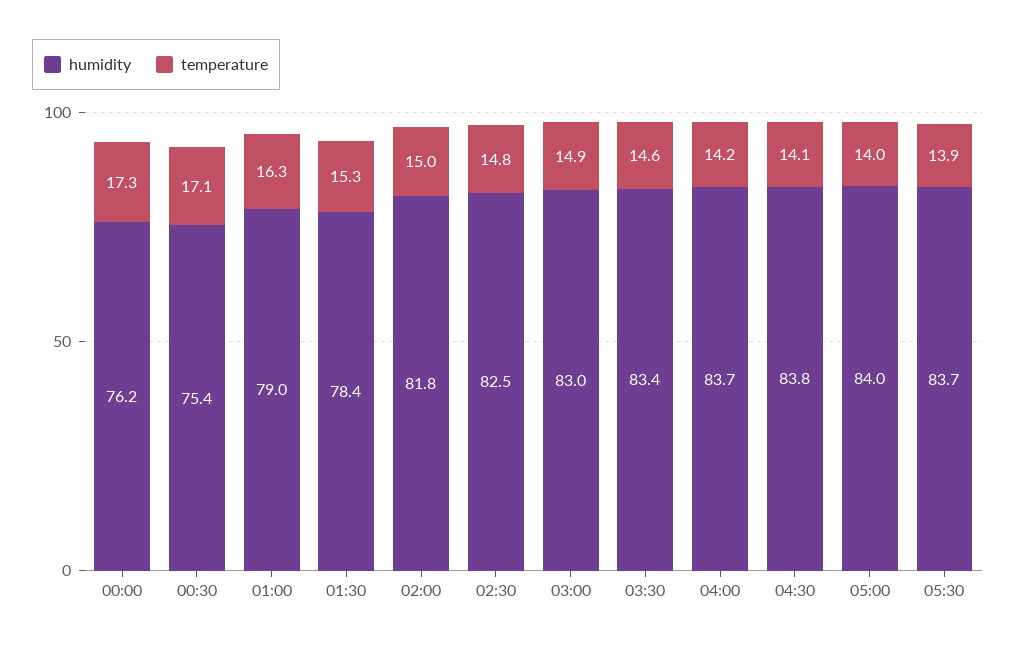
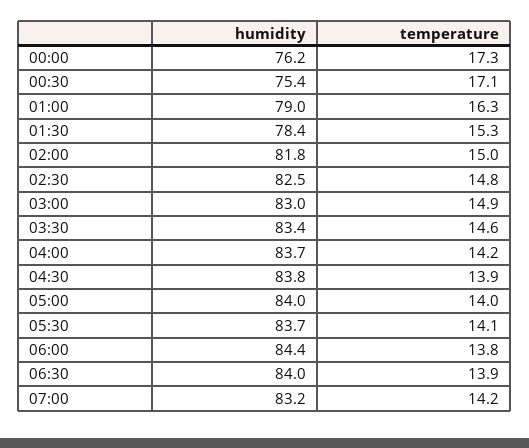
temperature, 04:30: 14.1 -> 13.9
temperature, 05:30: 13.9 -> 14.1
humidity, 06:00: none -> 84.4
temperature, 06:00: none -> 13.8
humidity, 06:30: none -> 84
temperature, 06:30: none -> 13.9
humidity, 07:00: none -> 83.2
temperature, 07:00: none -> 14.2

